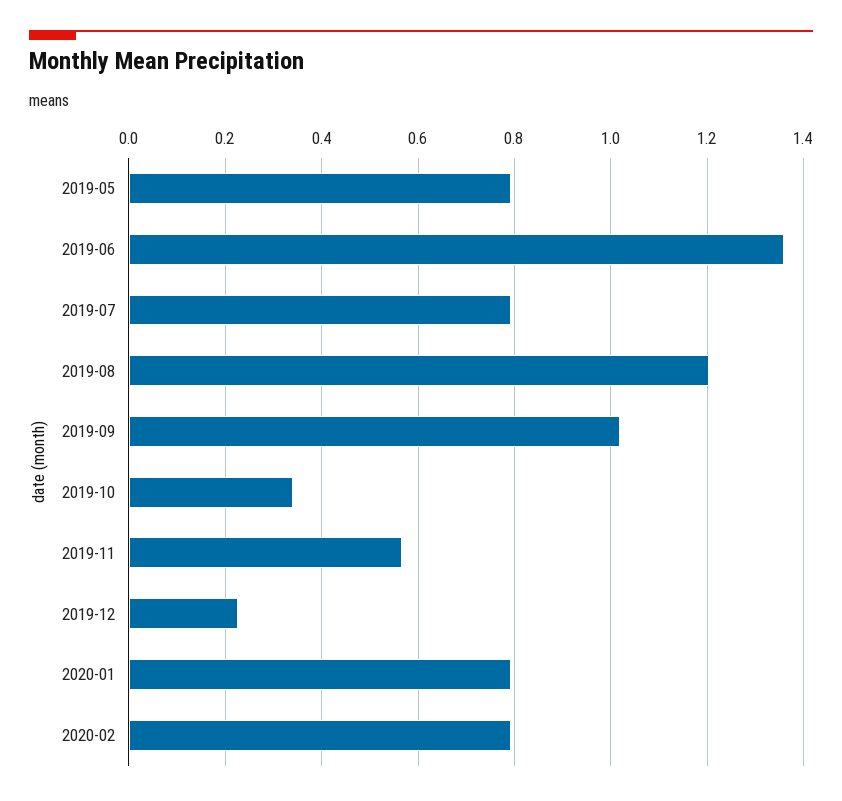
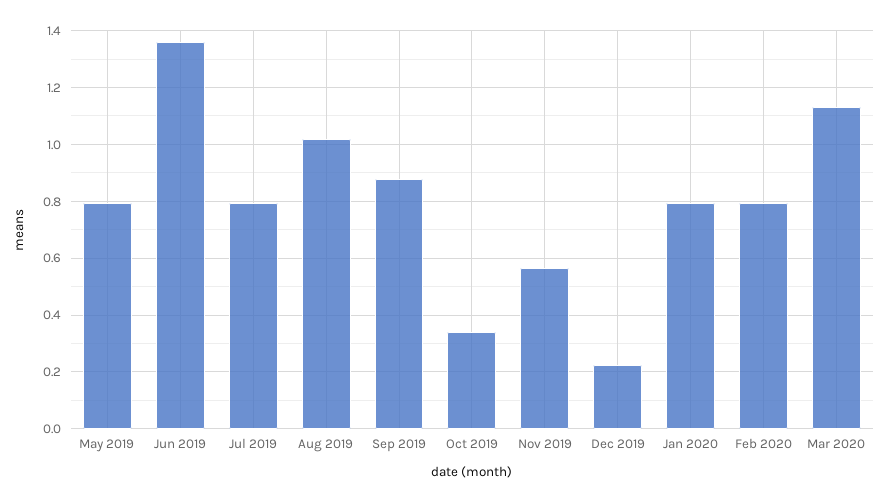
2019-08: 1.2 -> 1.025
2019-09: 1.02 -> 0.875
Mar 2020: none -> 1.125

